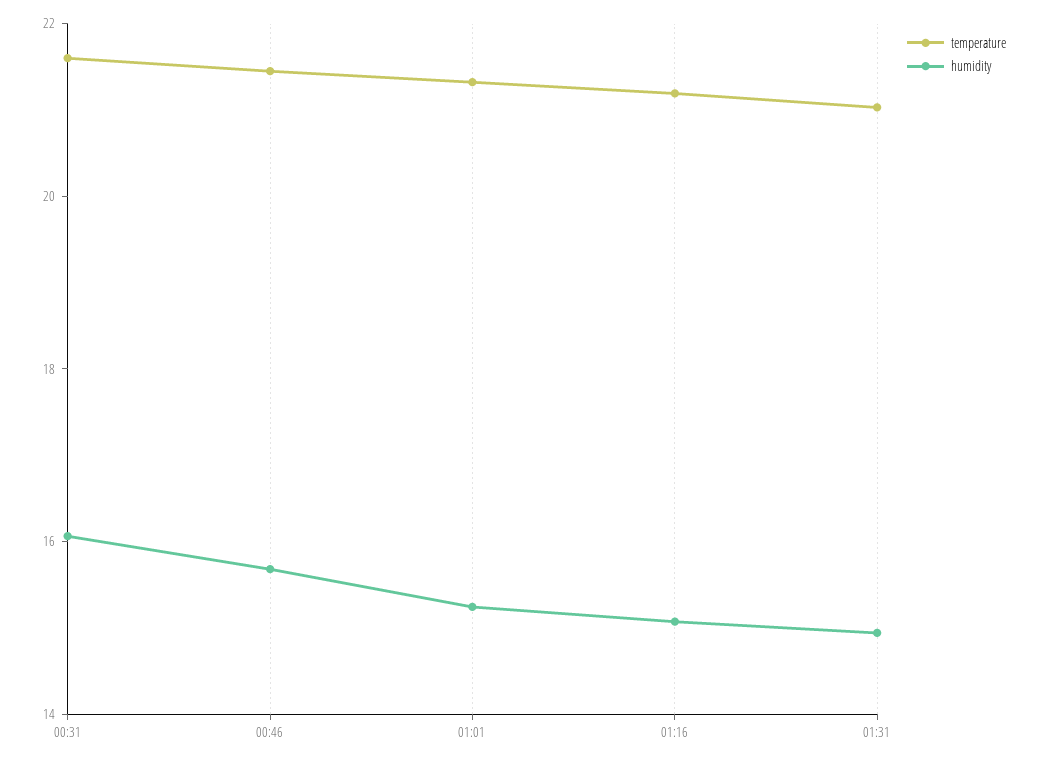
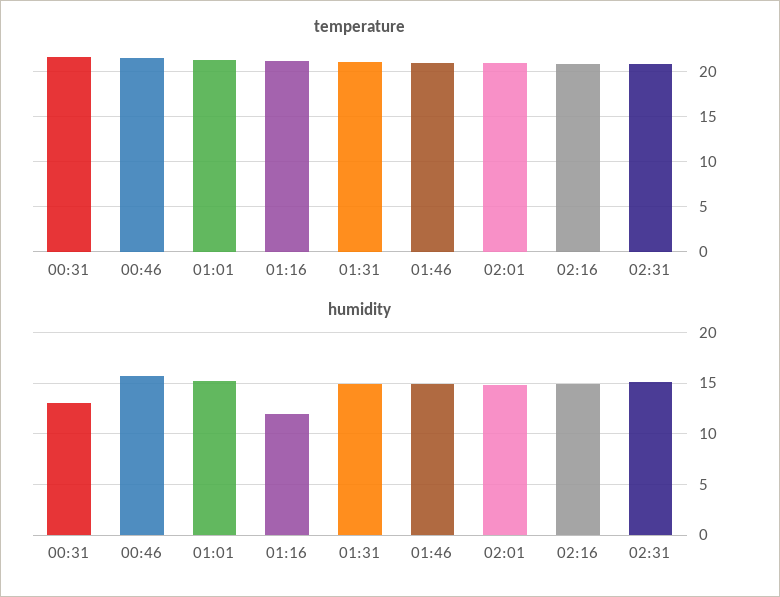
humidity, 00:31: 16 -> 13
humidity, 01:16: 15 -> 12
temperature, 01:46: none -> 21
temperature, 02:01: none -> 21
temperature, 02:16: none -> 21
temperature, 02:31: none -> 21
humidity, 01:46: none -> 15
humidity, 02:01: none -> 15
humidity, 02:16: none -> 15
humidity, 02:31: none -> 15

